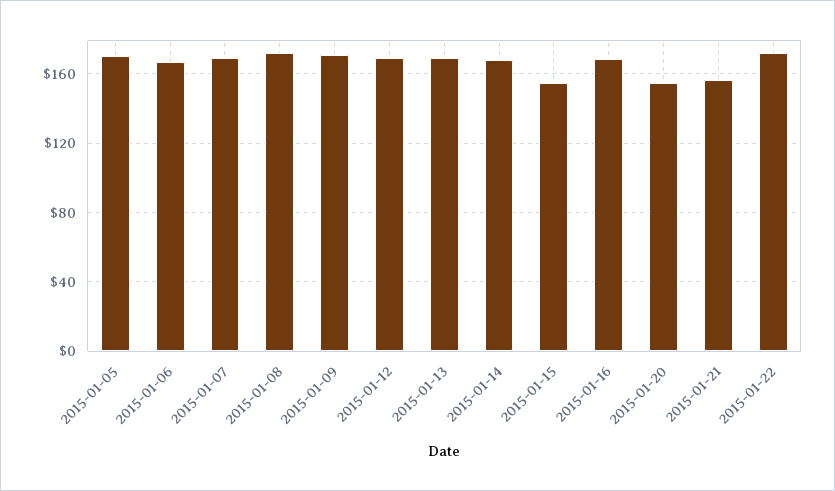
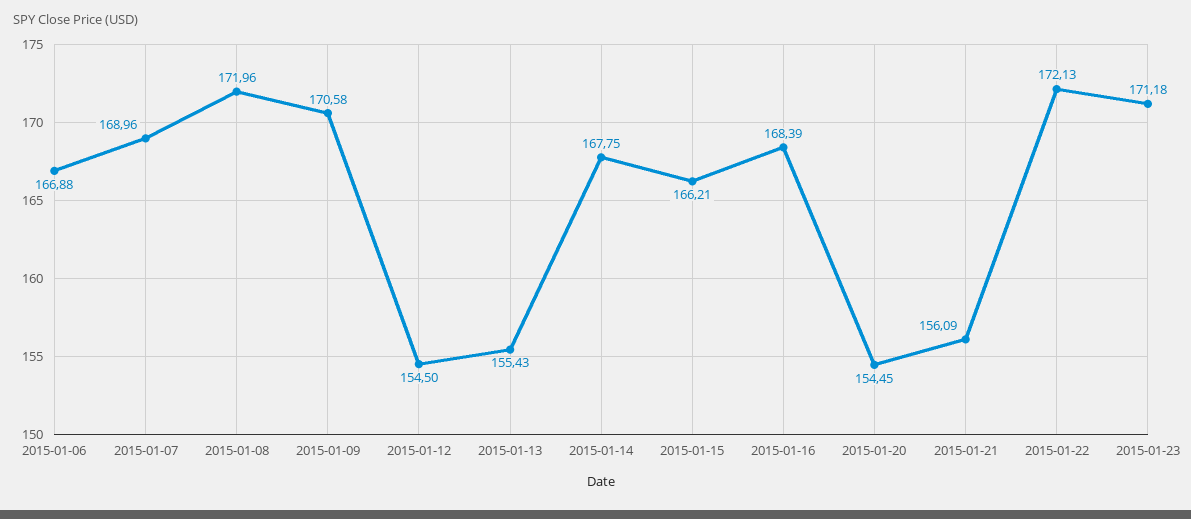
2015-01-05: 170 -> none
2015-01-12: 170 -> 154.5
2015-01-13: 170 -> 155.43
2015-01-15: 155 -> 166.21
2015-01-23: none -> 171.18

